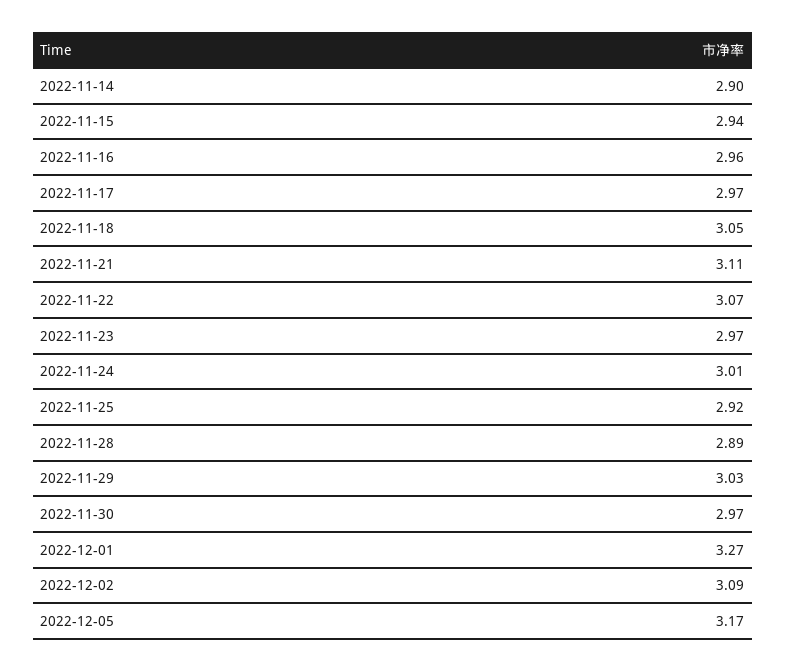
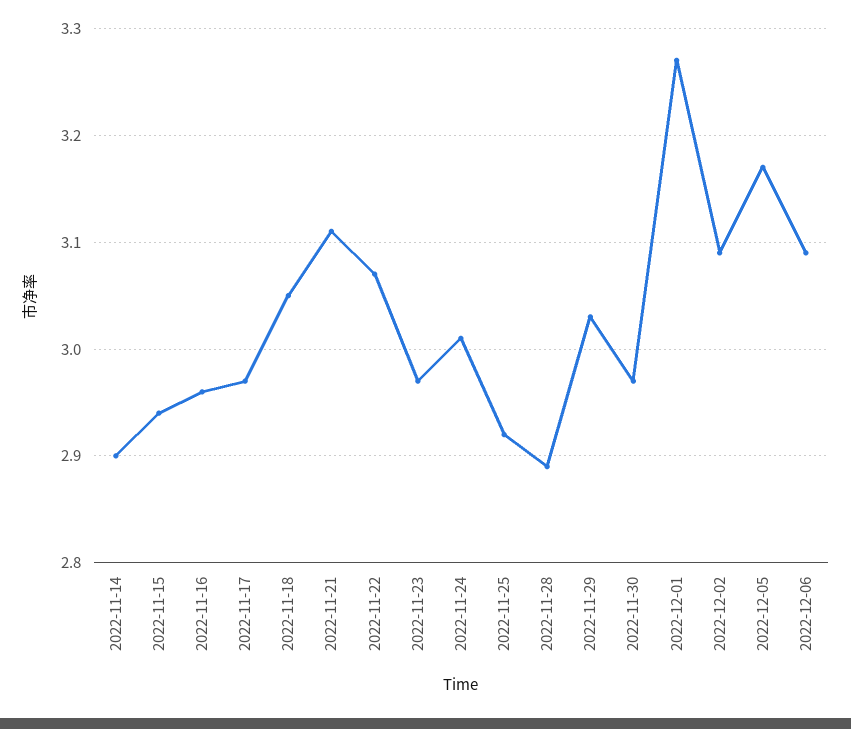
2022-12-06: none -> 3.09

